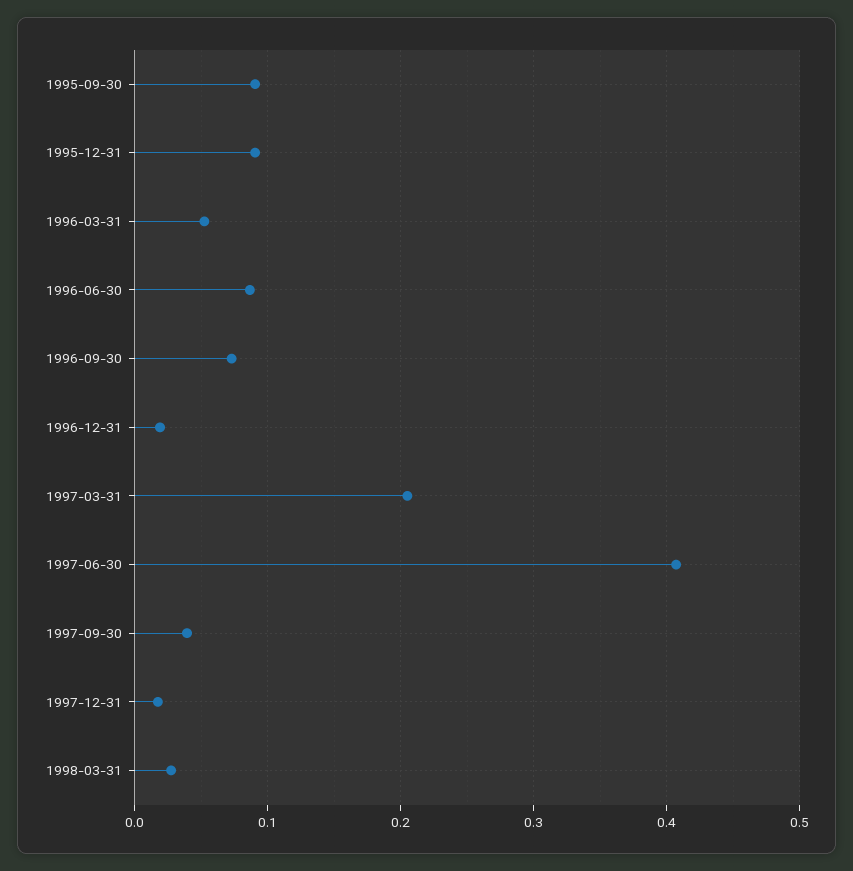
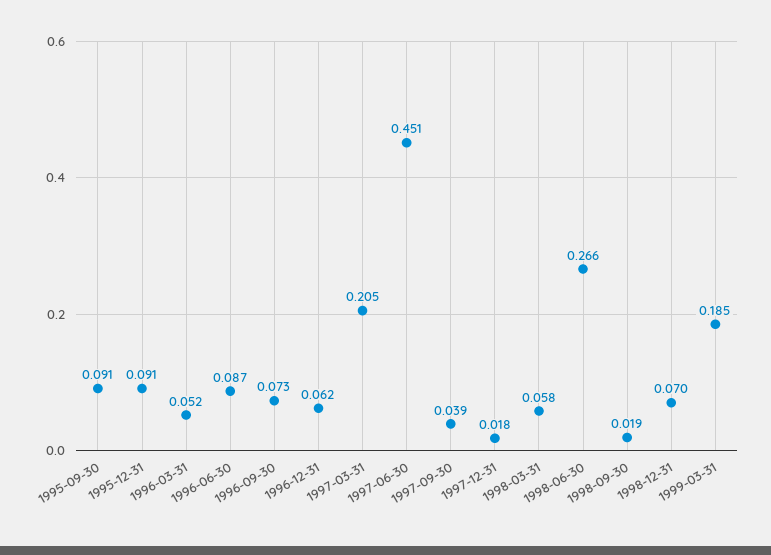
1996-12-31: 0.02 -> 0.062
1997-06-30: 0.41 -> 0.451
1998-03-31: 0.03 -> 0.058
1998-06-30: none -> 0.266
1998-09-30: none -> 0.019
1998-12-31: none -> 0.07
1999-03-31: none -> 0.185

